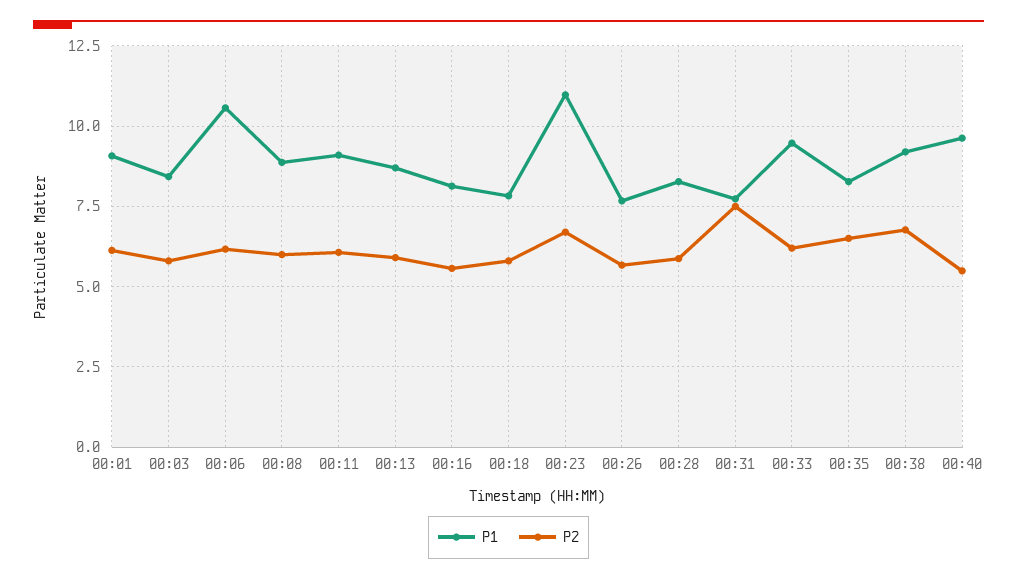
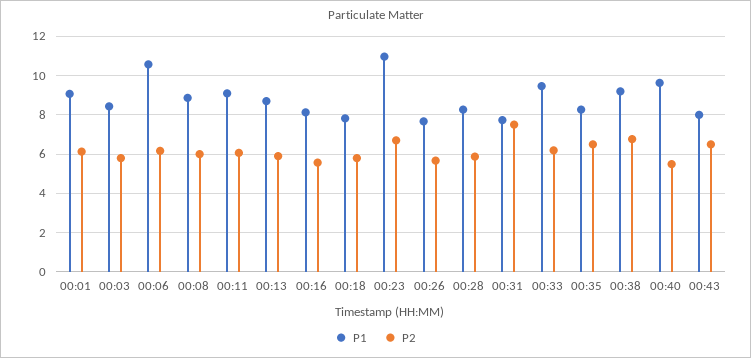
P1, 00:43: none -> 8
P2, 00:43: none -> 6.5

